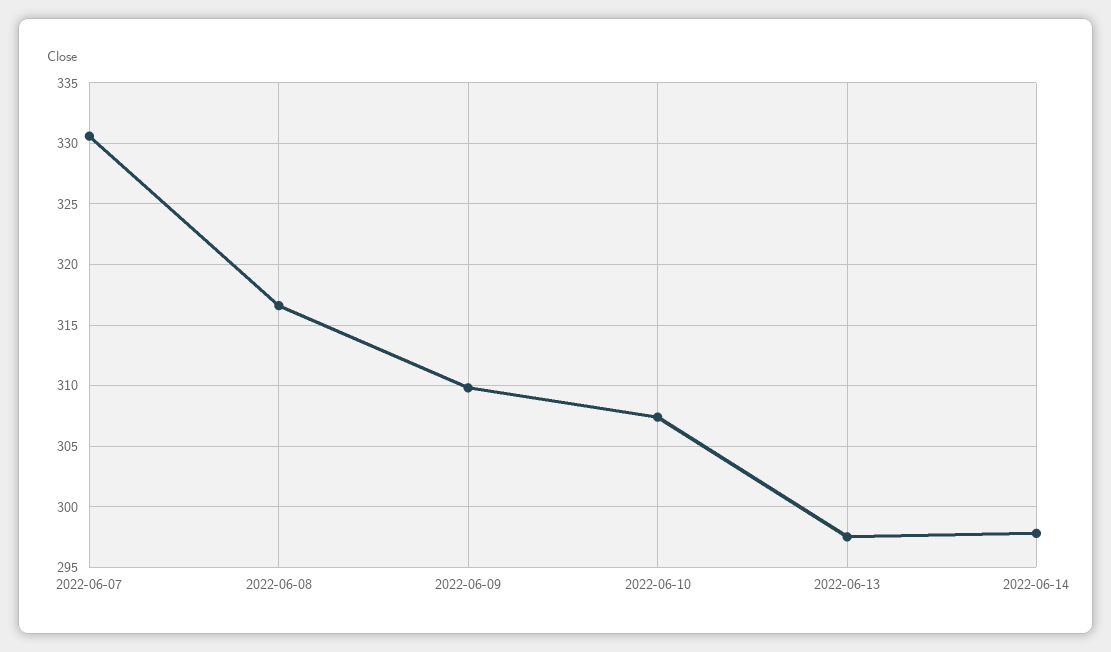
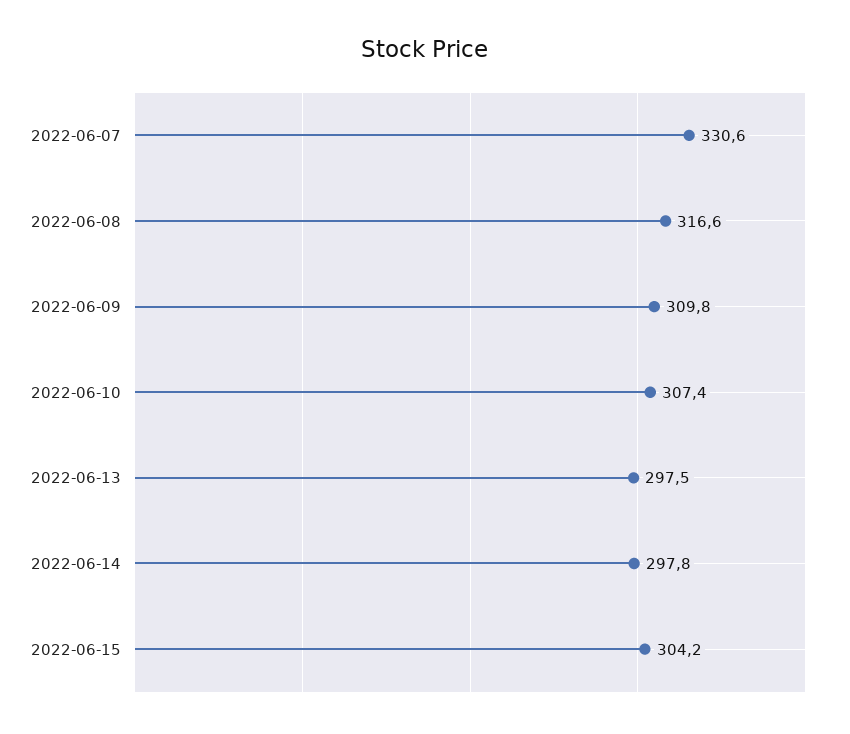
2022-06-15: none -> 304.2

